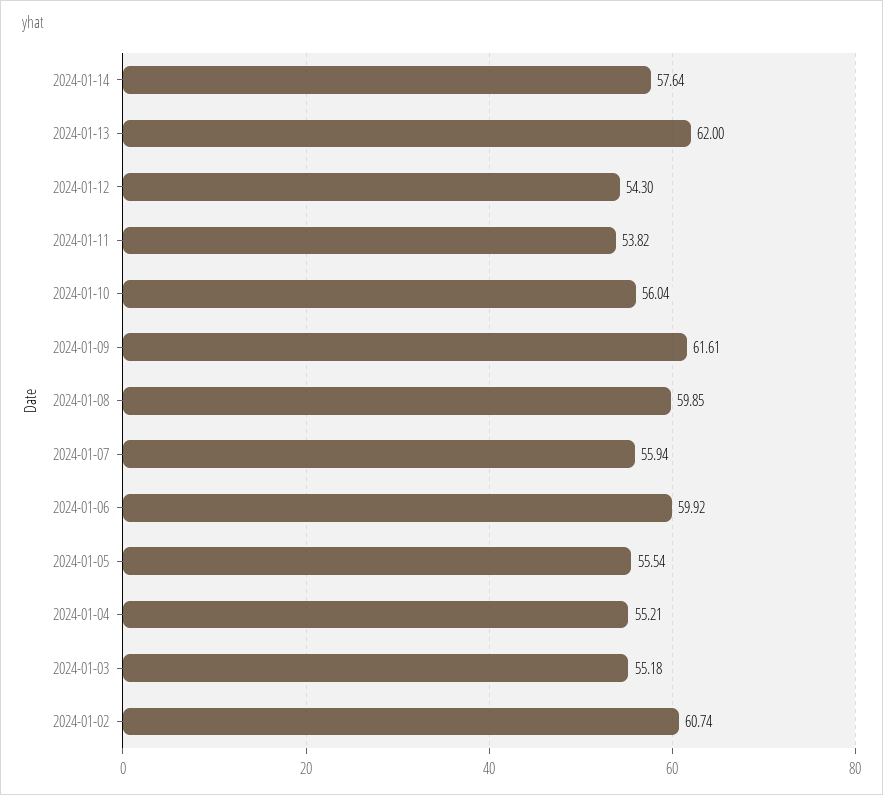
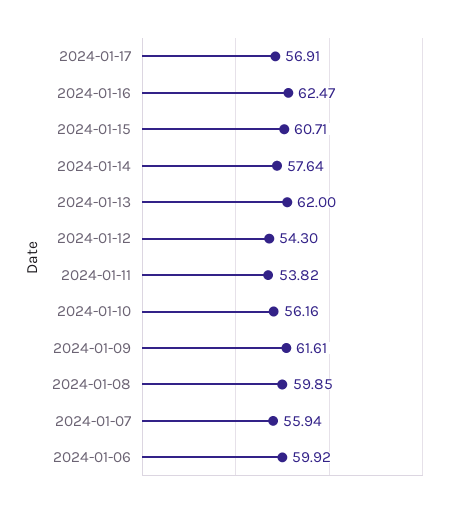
2024-01-10: 56.04 -> 56.16
2024-01-05: 55.54 -> none
2024-01-04: 55.21 -> none
2024-01-03: 55.18 -> none
2024-01-02: 60.74 -> none
2024-01-17: none -> 56.91
2024-01-16: none -> 62.47
2024-01-15: none -> 60.71

